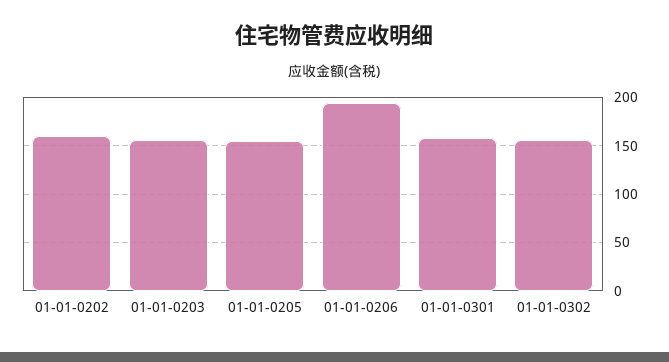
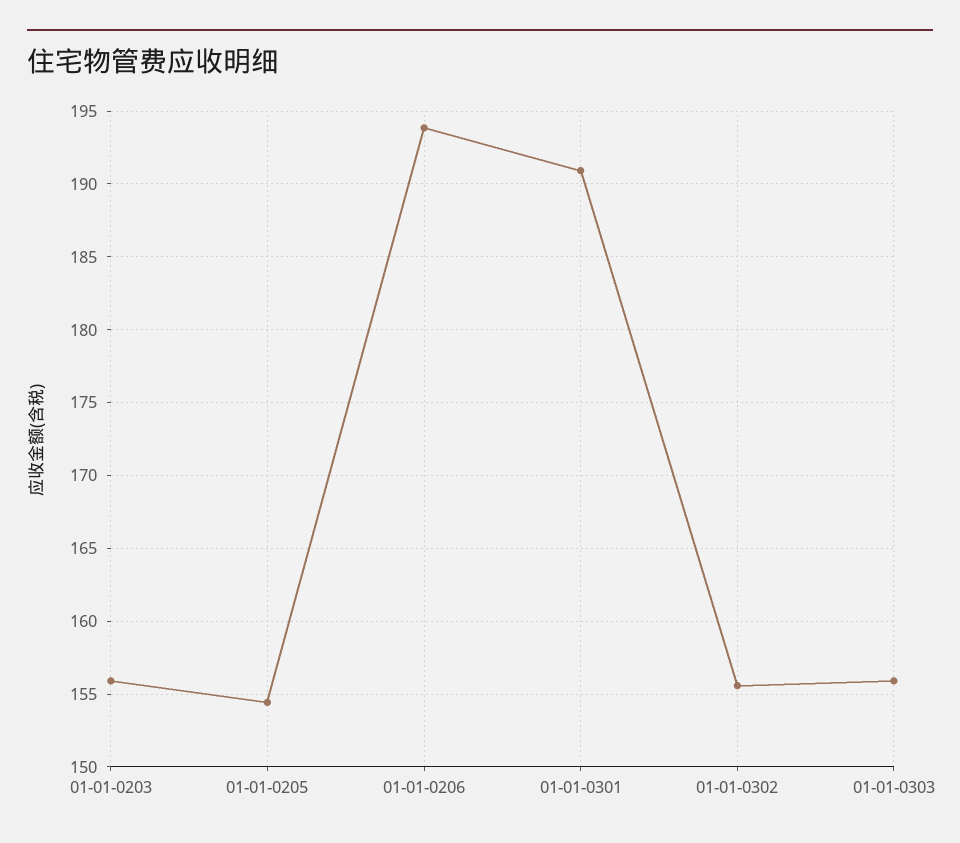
01-01-0202: 160 -> none
01-01-0301: 160 -> 191
01-01-0303: none -> 156

